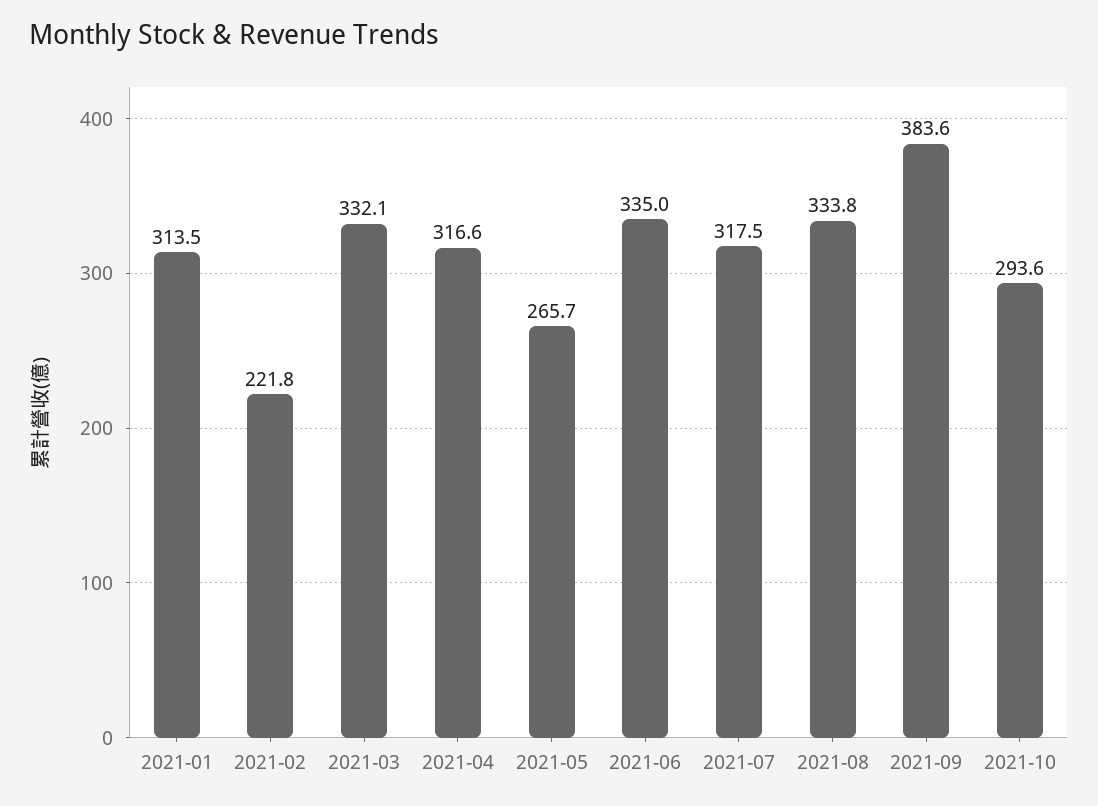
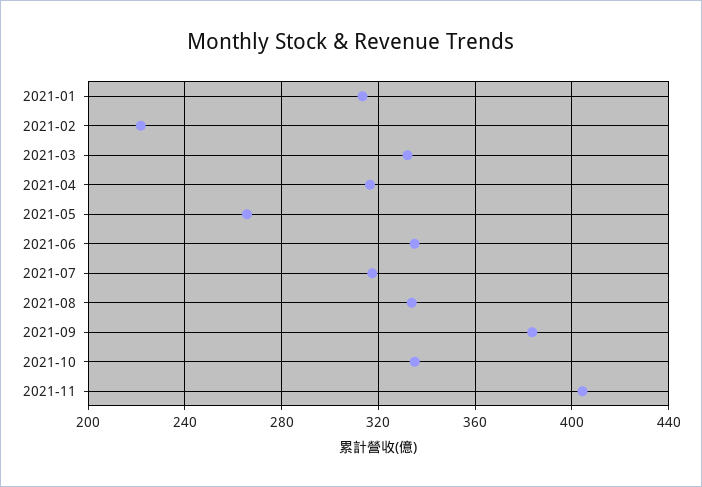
2021-10: 293.6 -> 335
2021-11: none -> 405

